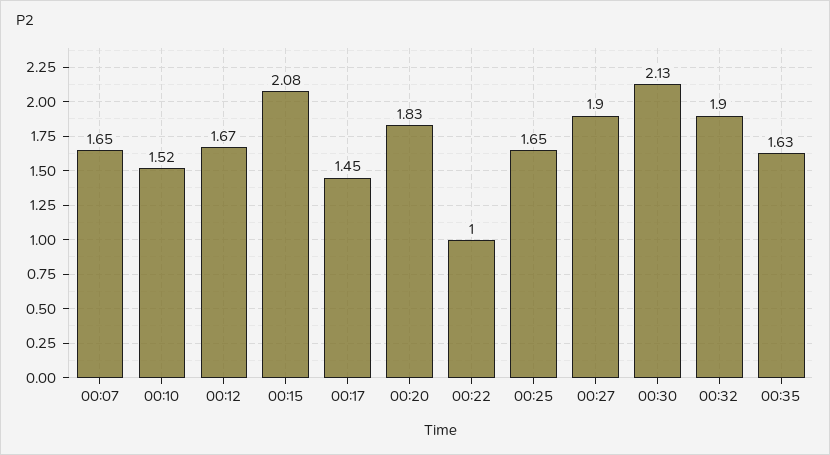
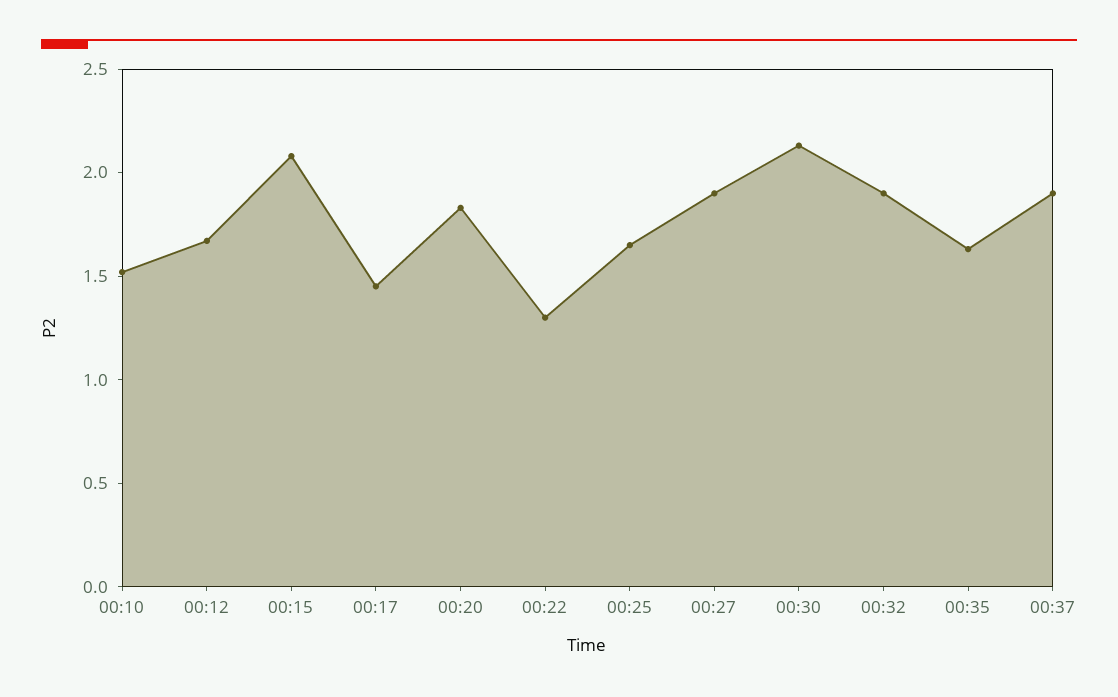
00:07: 1.65 -> none
00:22: 1 -> 1.3
00:37: none -> 1.9

